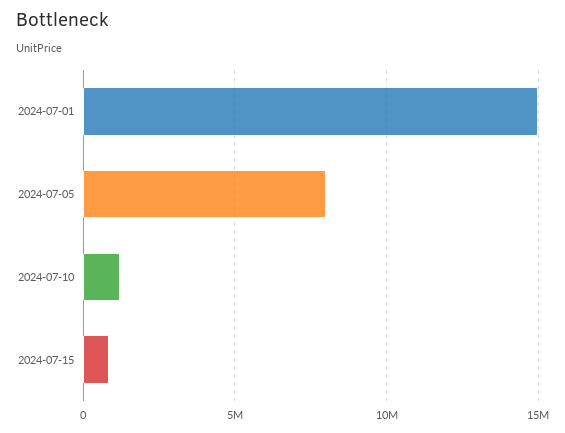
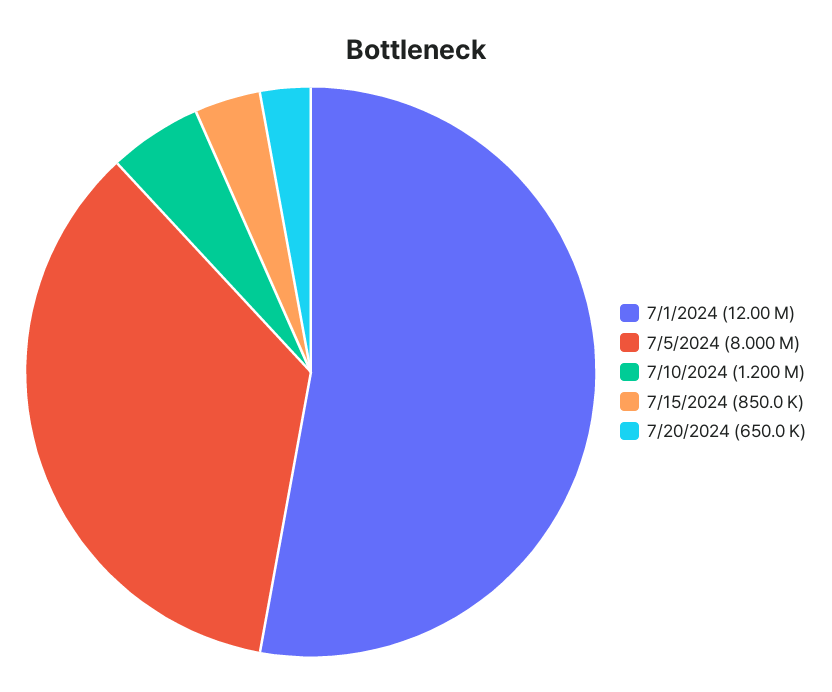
2024-07-01: 15000000 -> 12000000
7/20/2024: none -> 650000

